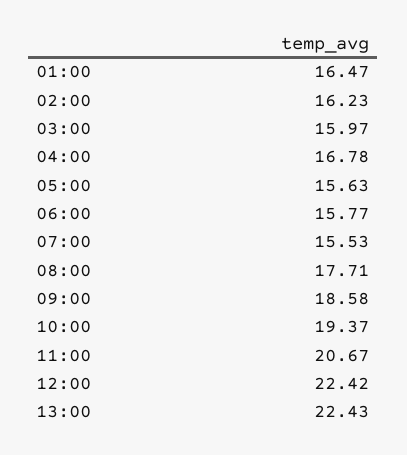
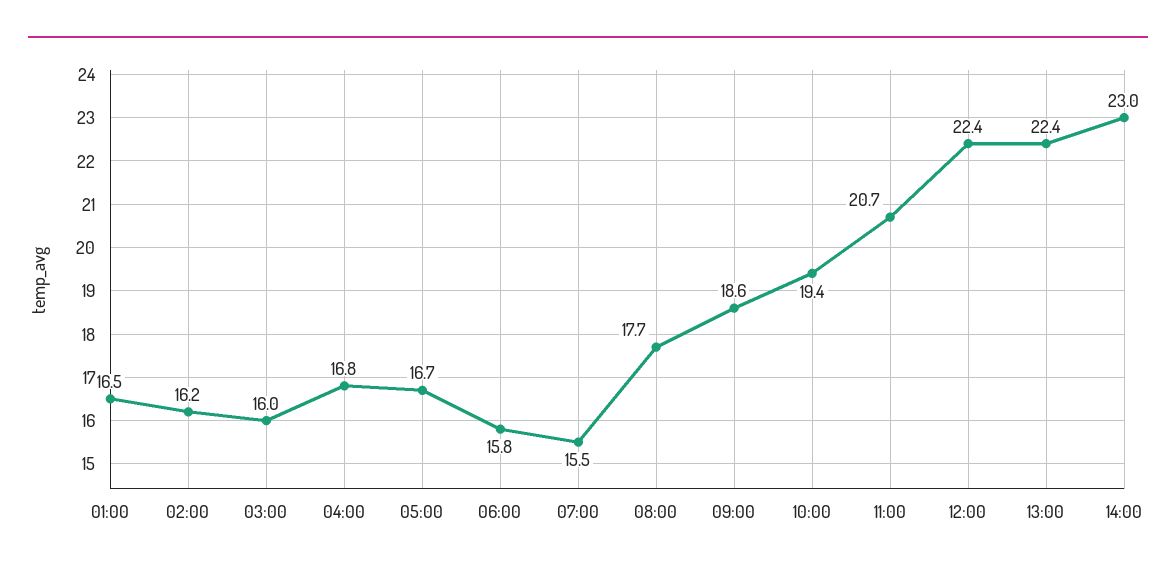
05:00: 15.63 -> 16.7
14:00: none -> 23

